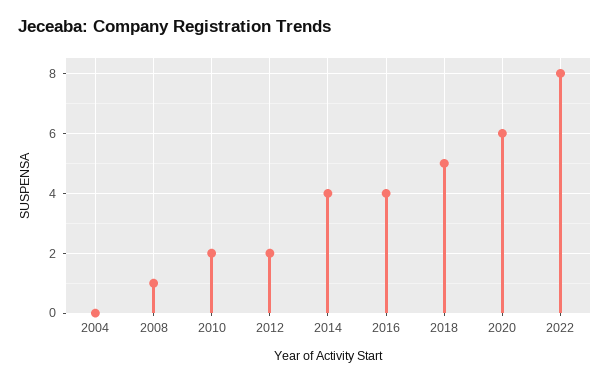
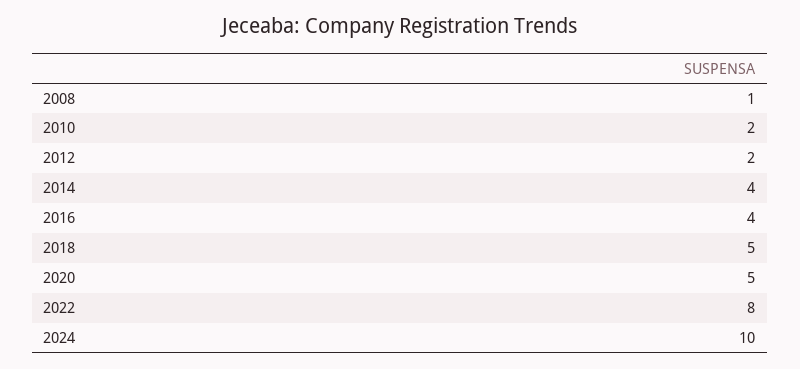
2004: 0 -> none
2020: 6 -> 5
2024: none -> 10

